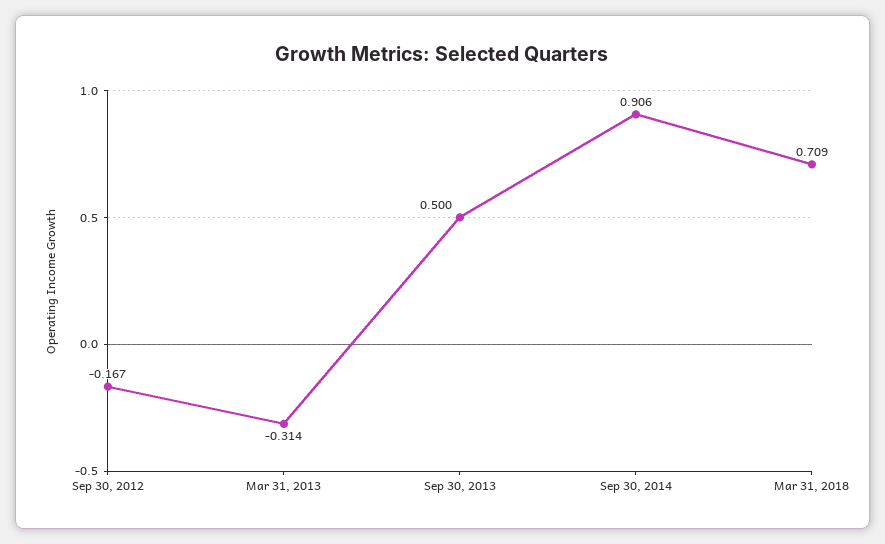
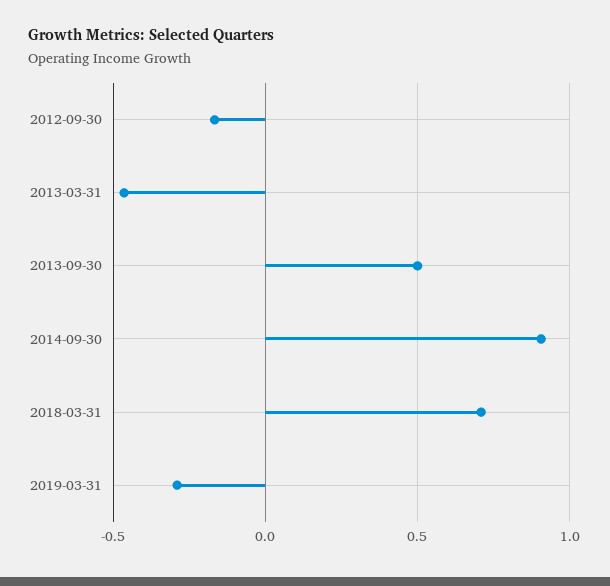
Mar 31, 2013: -0.314 -> -0.45
2019-03-31: none -> -0.3

